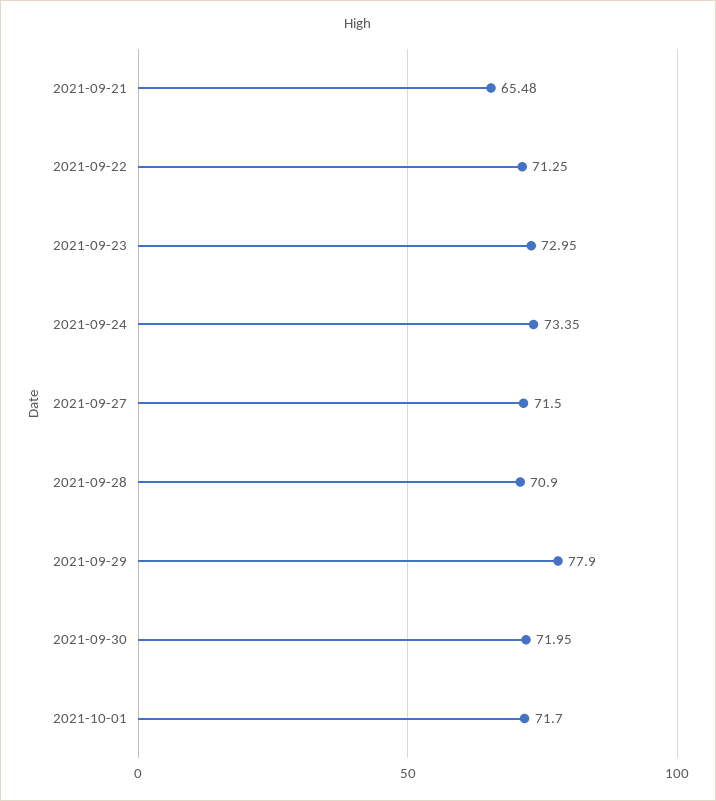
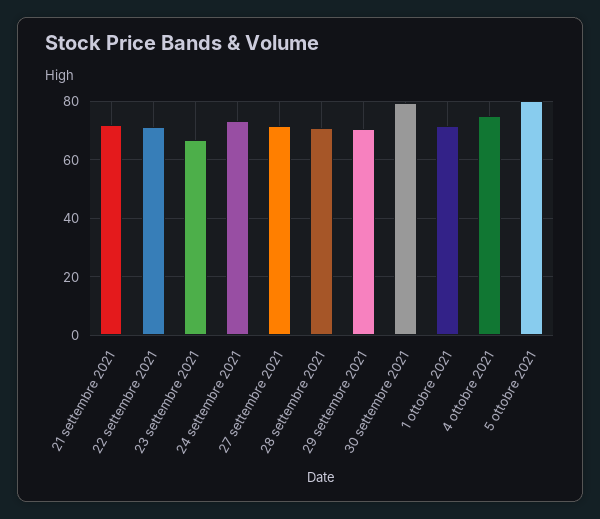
2021-09-21: 65.48 -> 72.5
2021-09-23: 72.95 -> 67.5
2021-09-29: 77.9 -> 70
2021-09-30: 71.95 -> 80
4 ottobre 2021: none -> 75
5 ottobre 2021: none -> 80

